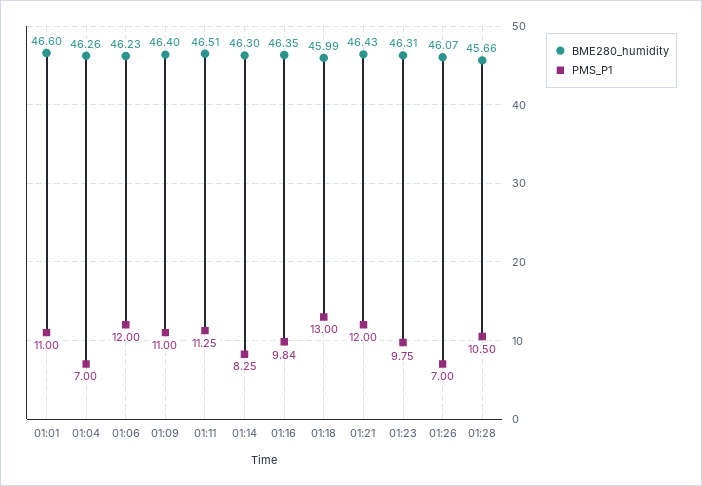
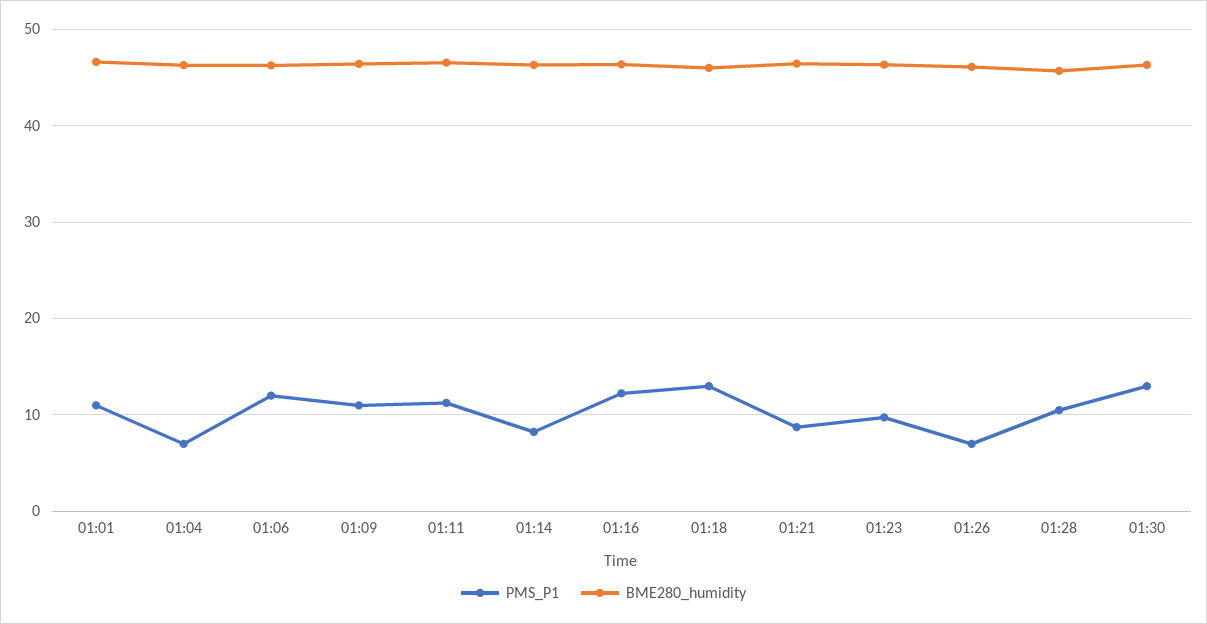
PMS_P1, 01:16: 9.84 -> 12
PMS_P1, 01:21: 12 -> 9
PMS_P1, 01:30: none -> 13
BME280_humidity, 01:30: none -> 46

